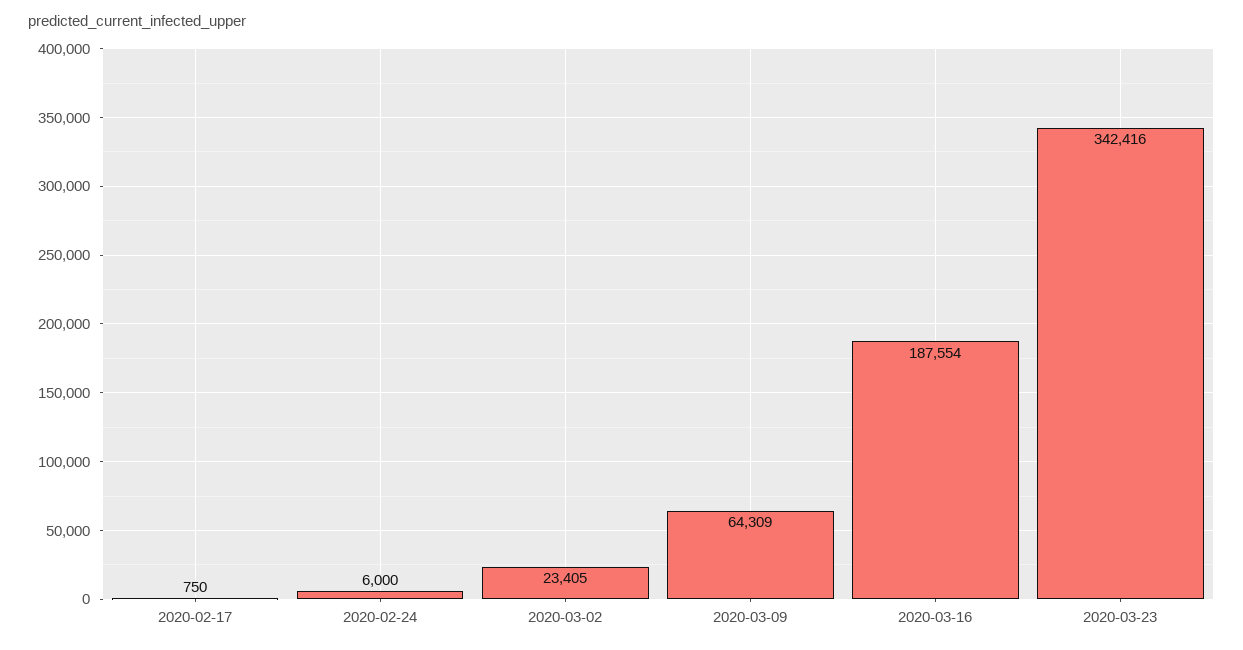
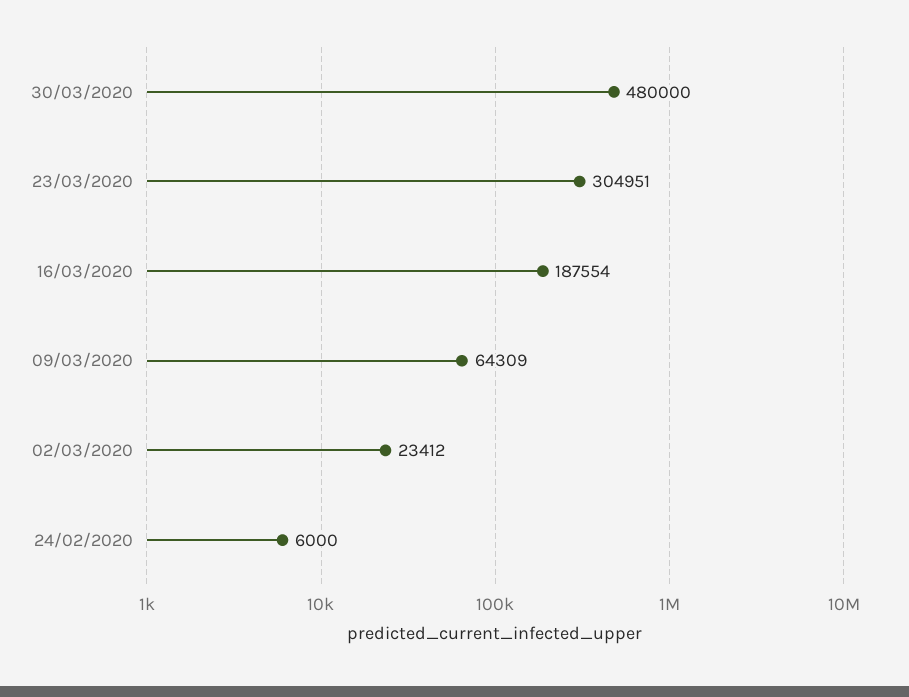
2020-02-17: 750 -> none
2020-03-02: 23405 -> 23412
2020-03-23: 342416 -> 304951
30/03/2020: none -> 480000

